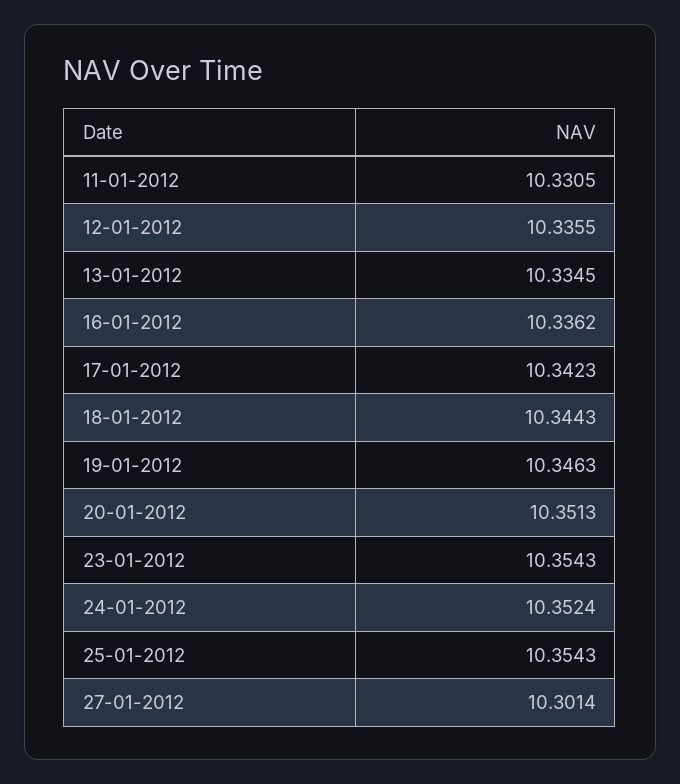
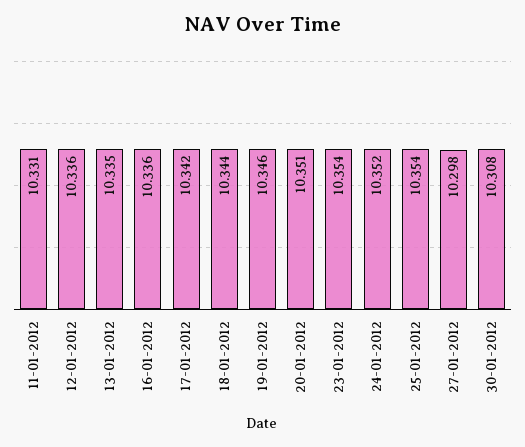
27-01-2012: 10.3014 -> 10.298
30-01-2012: none -> 10.308

